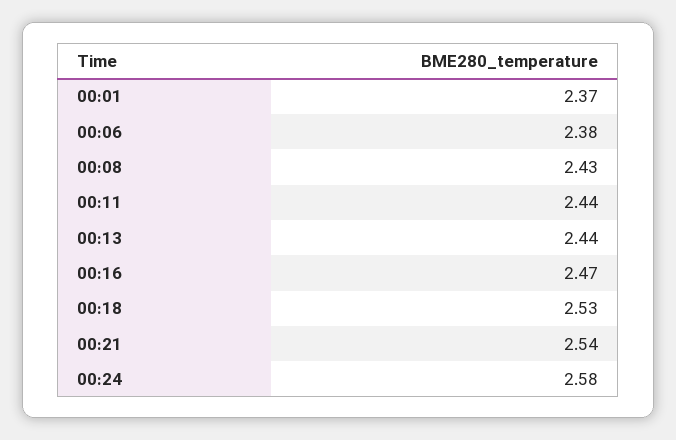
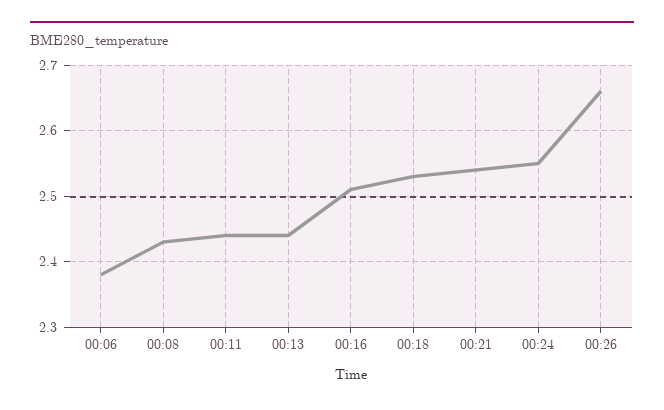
00:01: 2.37 -> none
00:16: 2.47 -> 2.51
00:24: 2.58 -> 2.55
00:26: none -> 2.66

